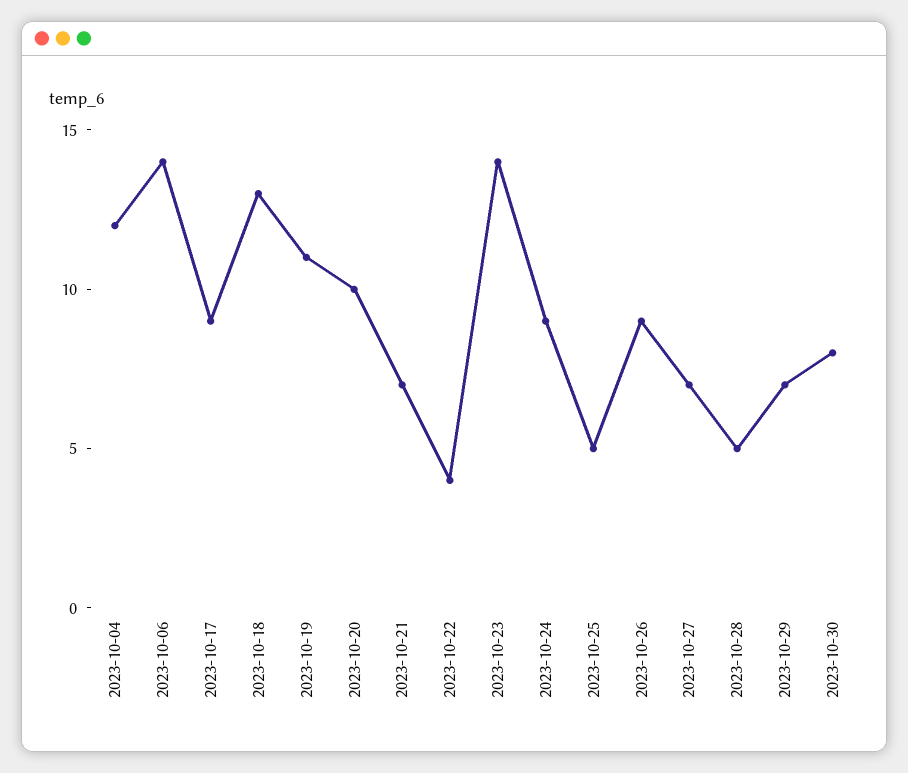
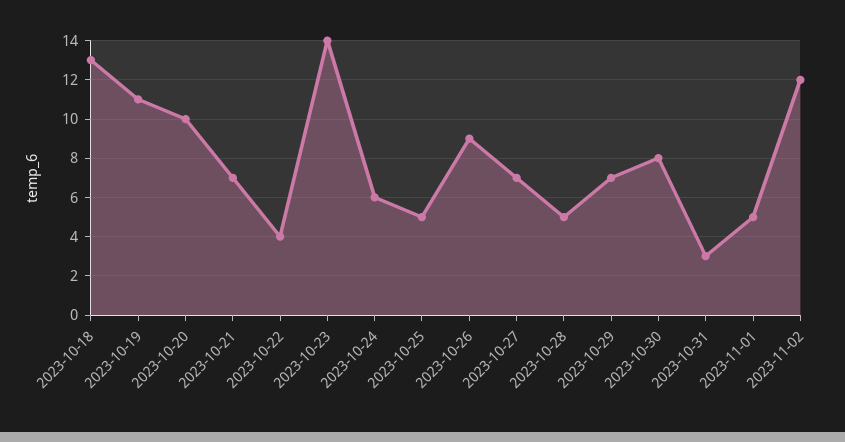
2023-10-04: 12 -> none
2023-10-06: 14 -> none
2023-10-17: 9 -> none
2023-10-24: 9 -> 6
2023-10-31: none -> 3
2023-11-01: none -> 5
2023-11-02: none -> 12

